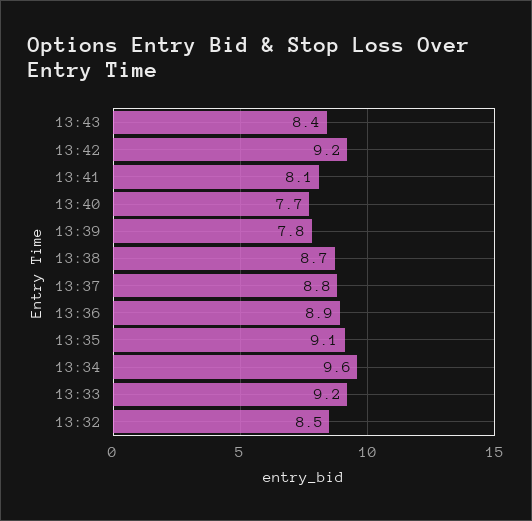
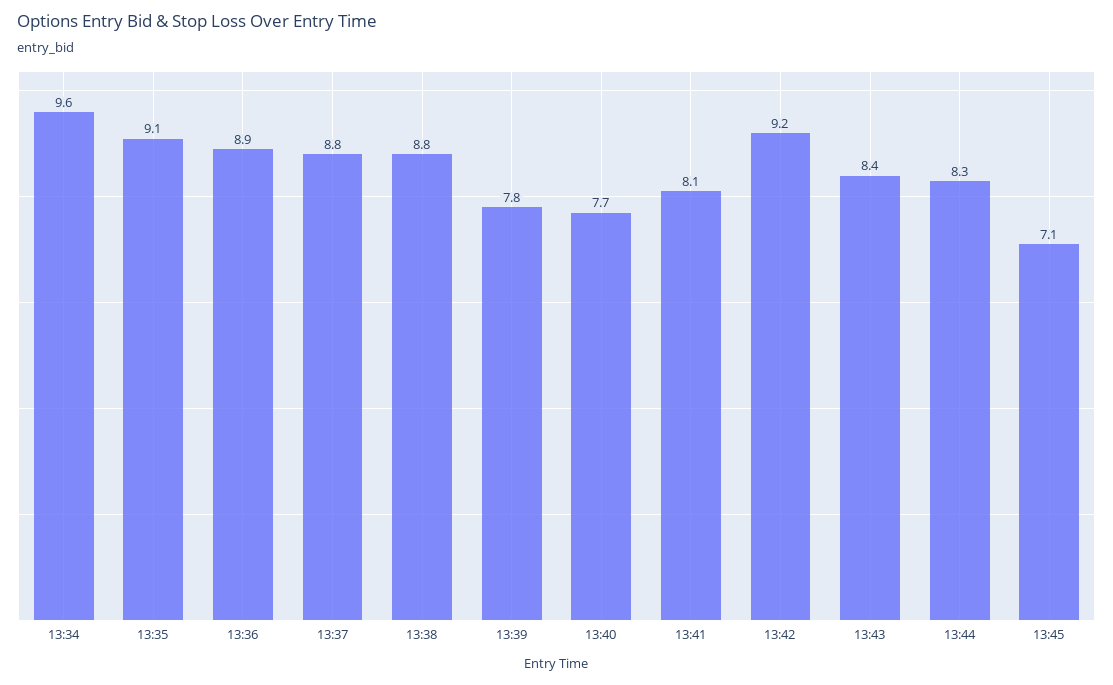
13:38: 8.7 -> 8.8
13:33: 9.2 -> none
13:32: 8.5 -> none
13:44: none -> 8.3
13:45: none -> 7.1

